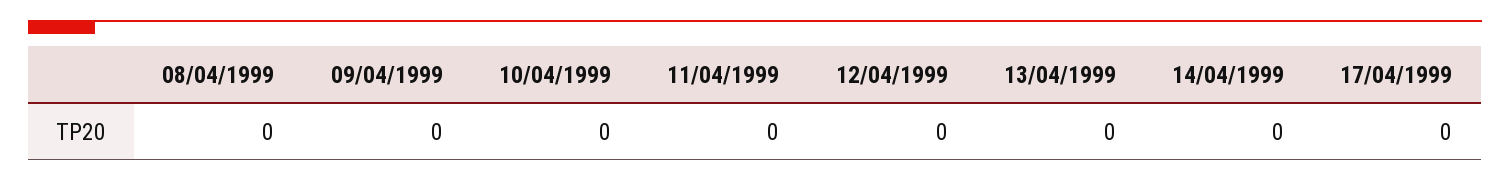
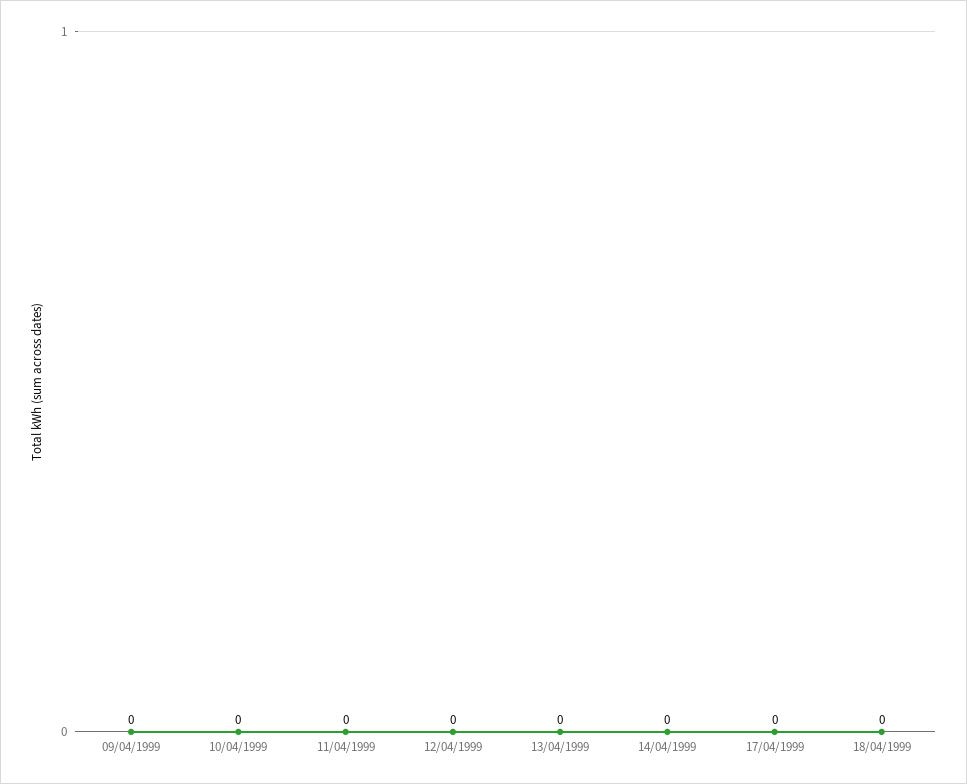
08/04/1999: 0 -> none
18/04/1999: none -> 0

